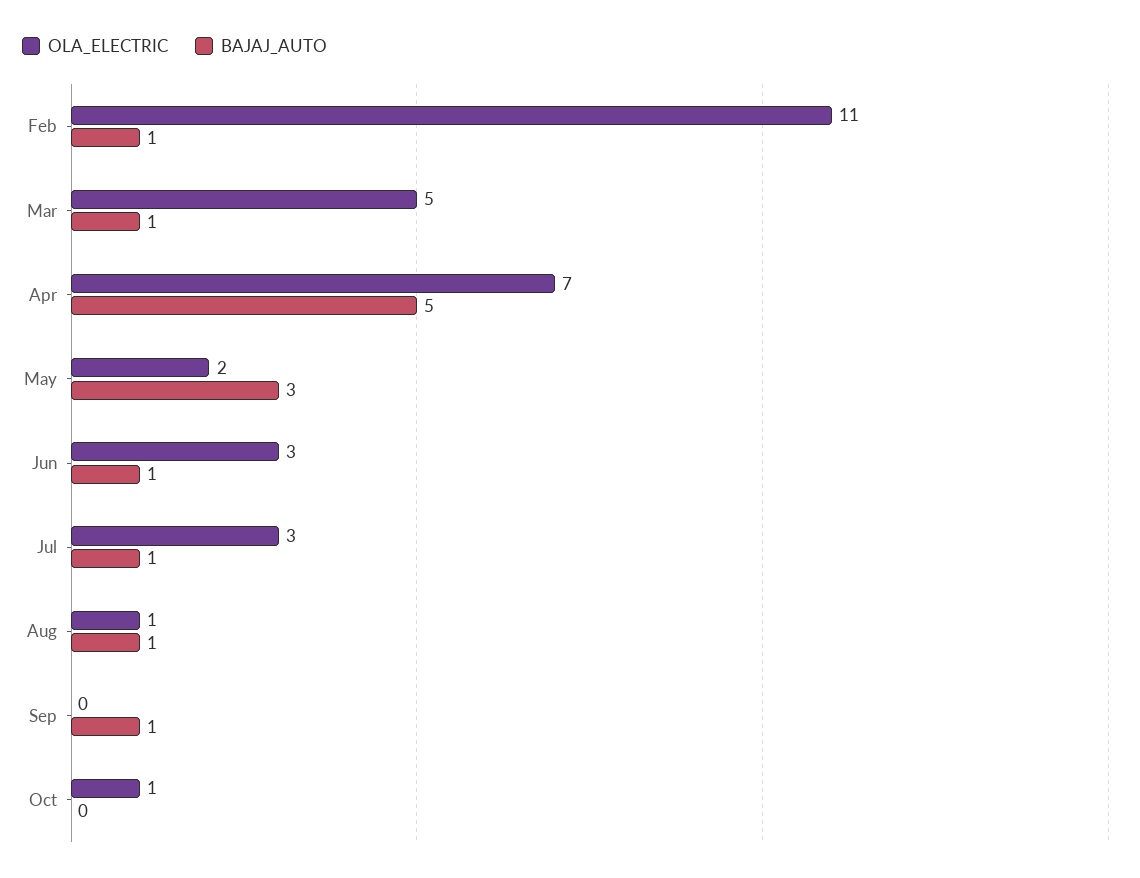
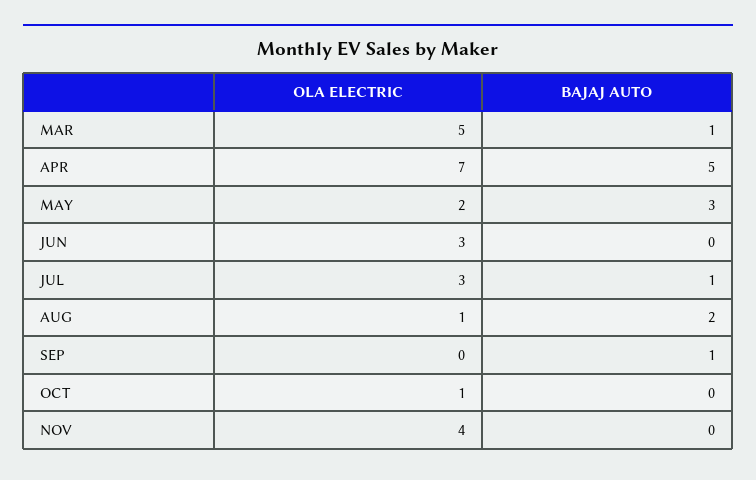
OLA_ELECTRIC, Feb: 11 -> none
BAJAJ_AUTO, Feb: 1 -> none
BAJAJ_AUTO, Jun: 1 -> 0
BAJAJ_AUTO, Aug: 1 -> 2
OLA_ELECTRIC, NOV: none -> 4
BAJAJ_AUTO, NOV: none -> 0

